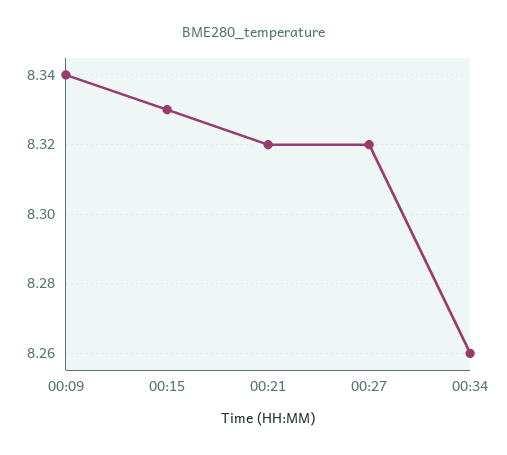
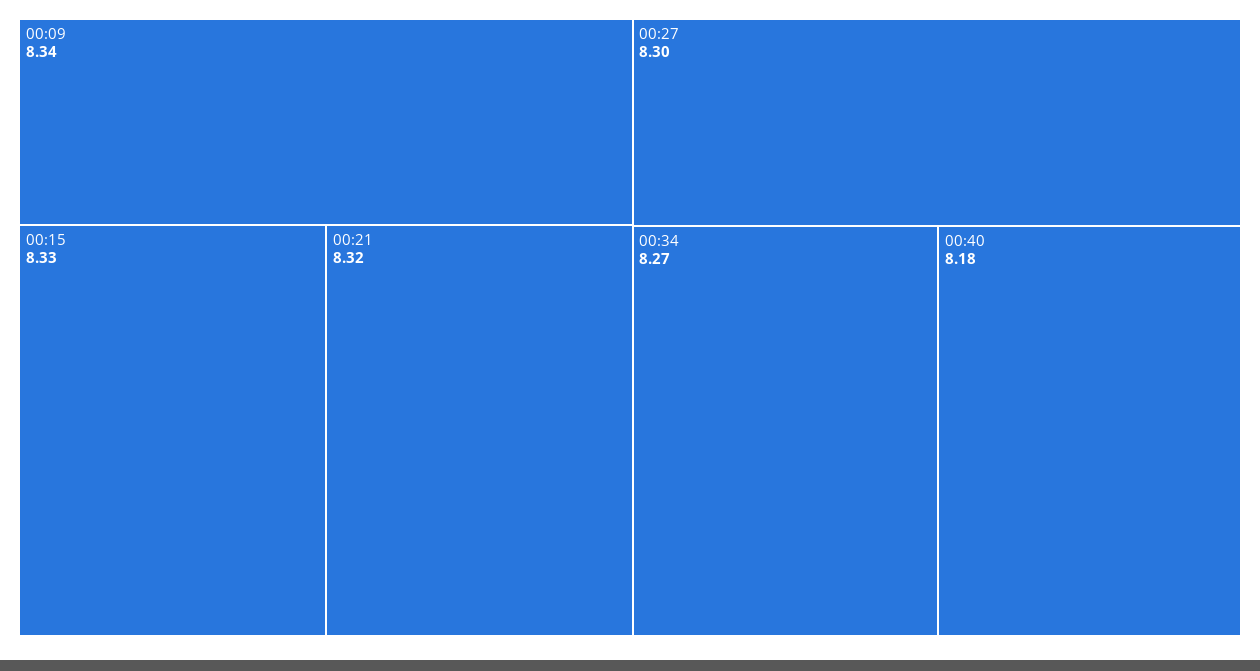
00:27: 8.32 -> 8.3
00:34: 8.26 -> 8.27
00:40: none -> 8.18

